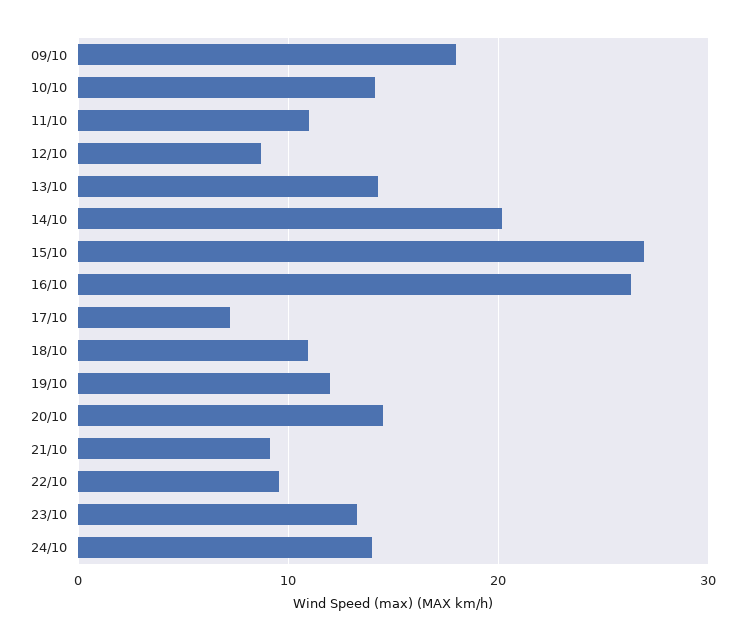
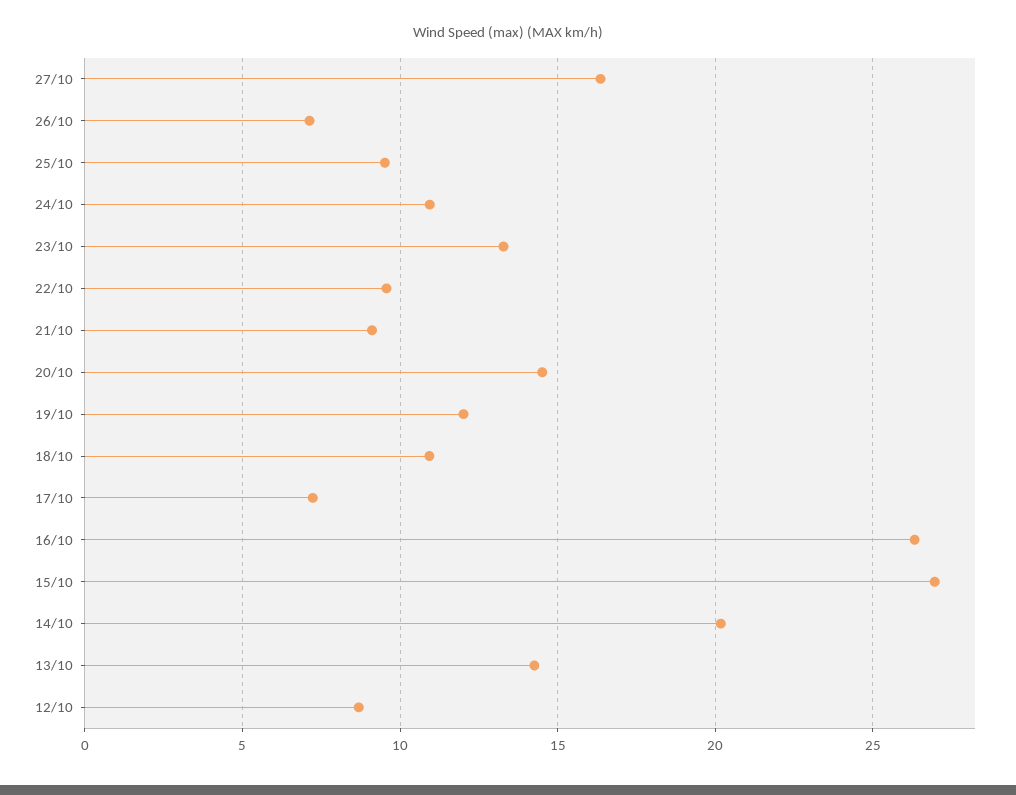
09/10: 18 -> none
10/10: 14 -> none
11/10: 11 -> none
24/10: 14 -> 11
27/10: none -> 16.5
26/10: none -> 7
25/10: none -> 9.5

